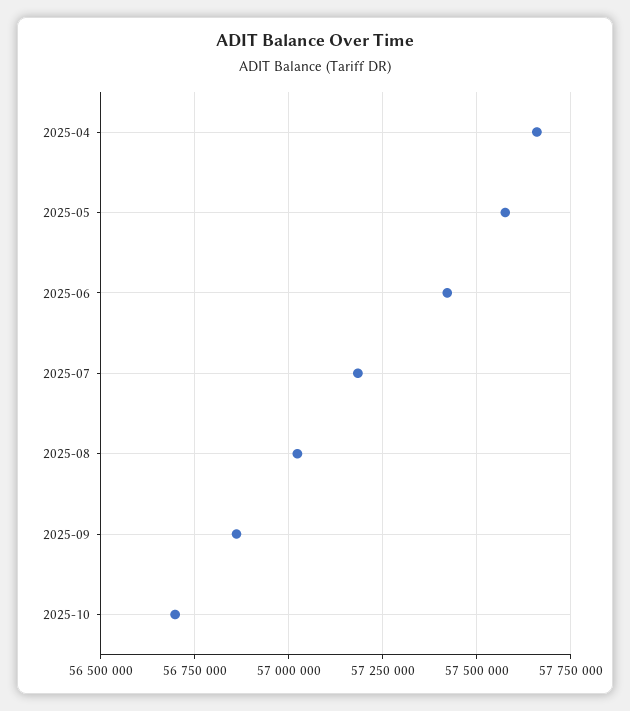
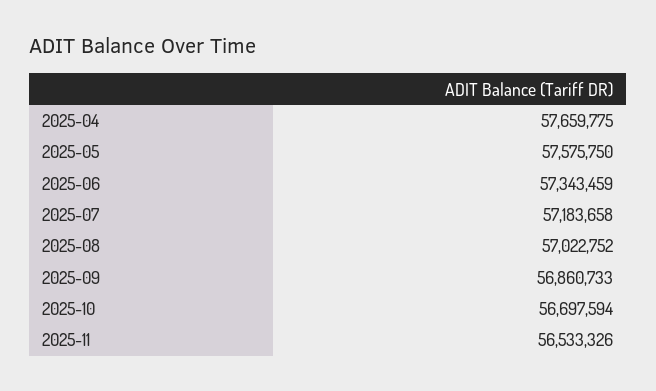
2025-06: 57425000 -> 57343459
2025-11: none -> 56533326

